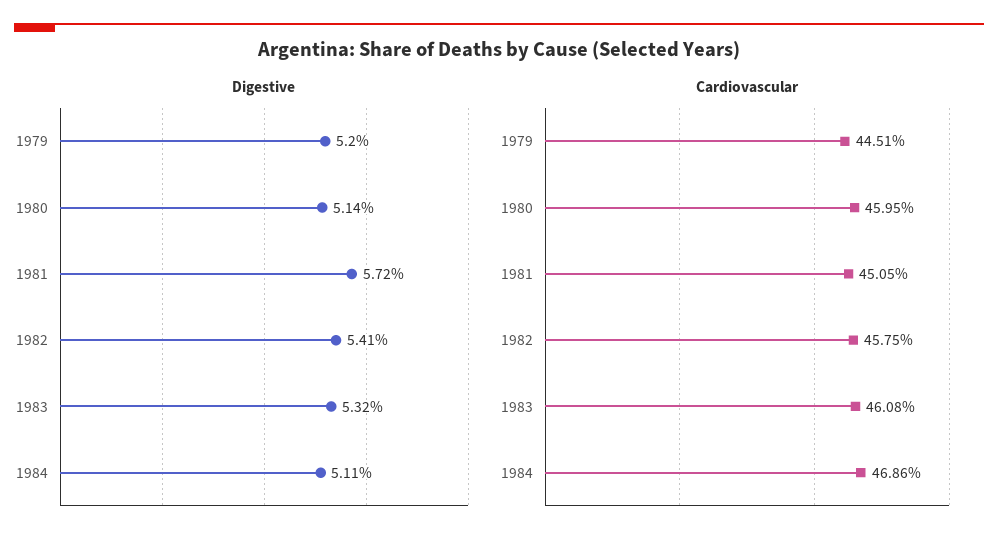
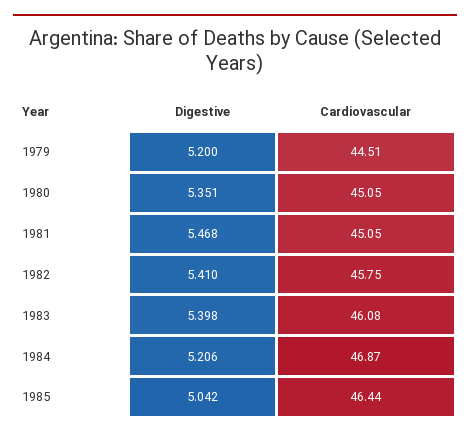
Digestive, 1980: 5.14 -> 5.351
Digestive, 1981: 5.72 -> 5.468
Digestive, 1983: 5.32 -> 5.398
Digestive, 1984: 5.11 -> 5.206
Cardiovascular, 1980: 45.95 -> 45.05
Cardiovascular, 1984: 46.86 -> 46.87
Digestive, 1985: none -> 5.042
Cardiovascular, 1985: none -> 46.44

